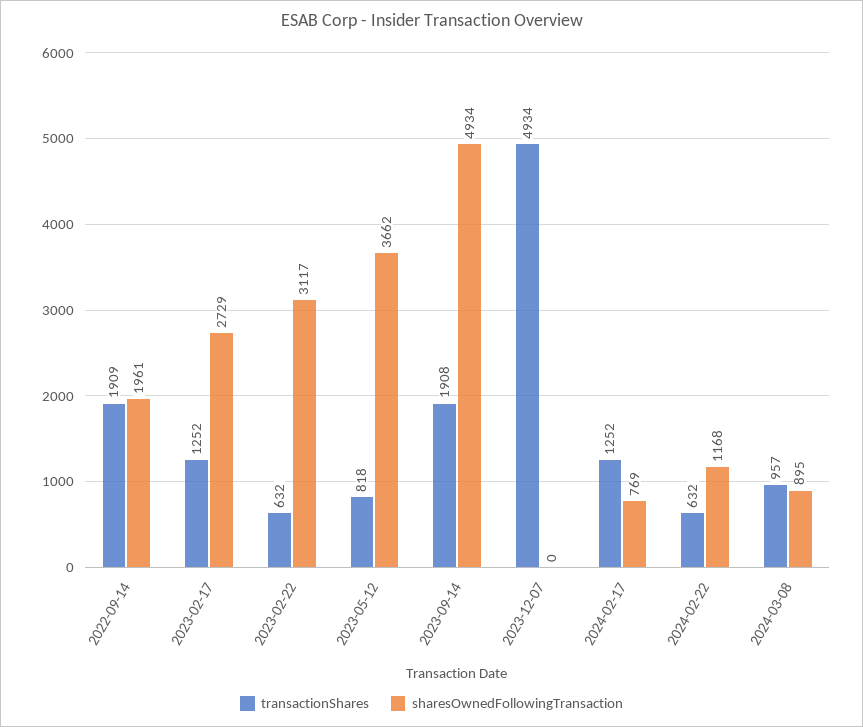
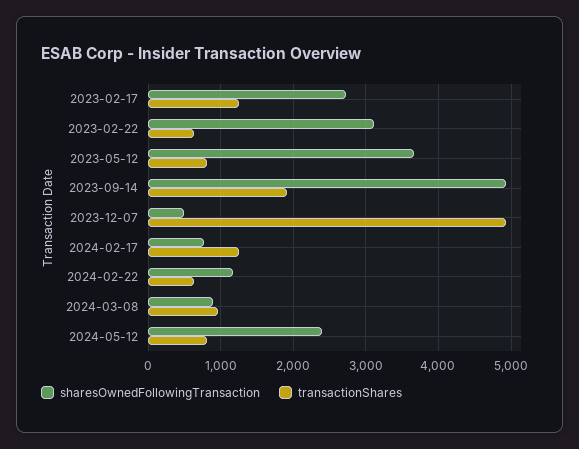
transactionShares, 2022-09-14: 1909 -> none
sharesOwnedFollowingTransaction, 2022-09-14: 1961 -> none
sharesOwnedFollowingTransaction, 2023-12-07: 0 -> 500
sharesOwnedFollowingTransaction, 2024-05-12: none -> 2400
transactionShares, 2024-05-12: none -> 800

